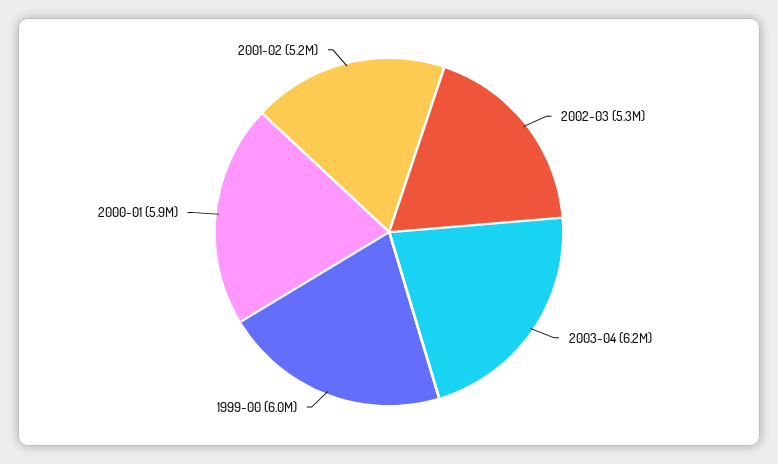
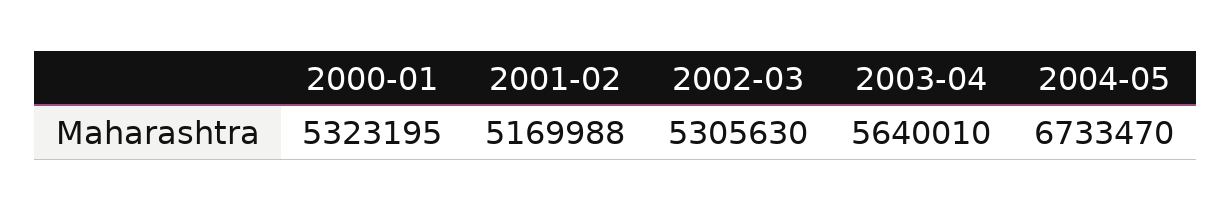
2003-04: 6200000 -> 5640010
1999-00: 6000000 -> none
2000-01: 5900000 -> 5323195
2004-05: none -> 6733470

